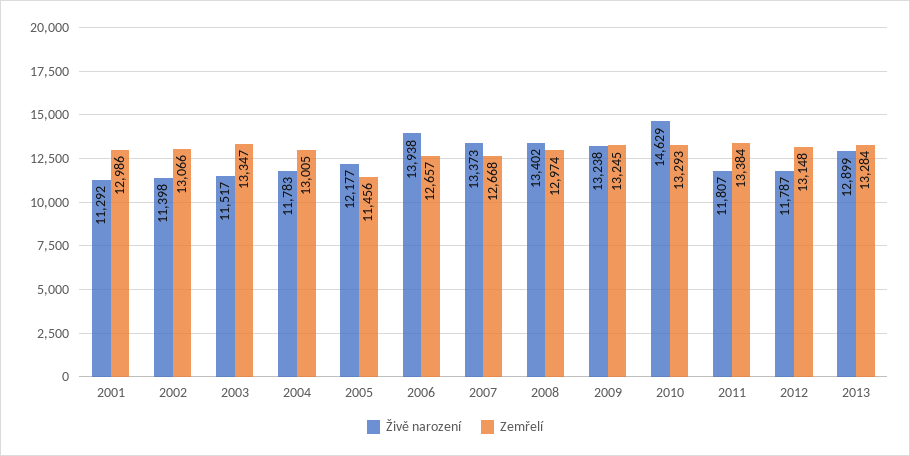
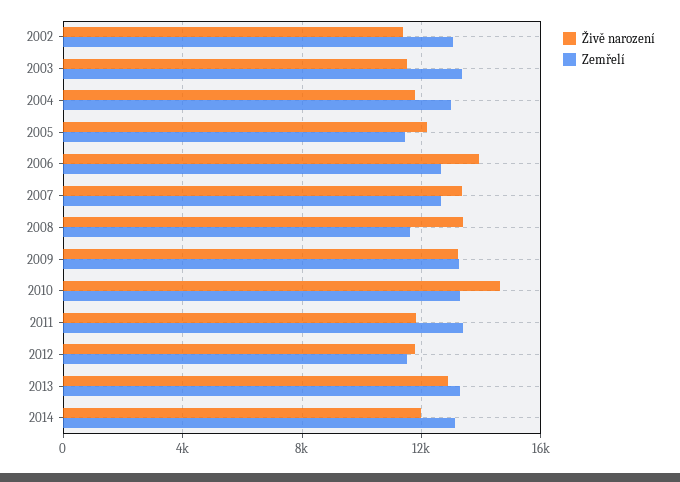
Živě narození, 2001: 11292 -> none
Zemřelí, 2001: 12986 -> none
Zemřelí, 2008: 12974 -> 11500
Zemřelí, 2012: 13148 -> 11500
Živě narození, 2014: none -> 12000
Zemřelí, 2014: none -> 13000

